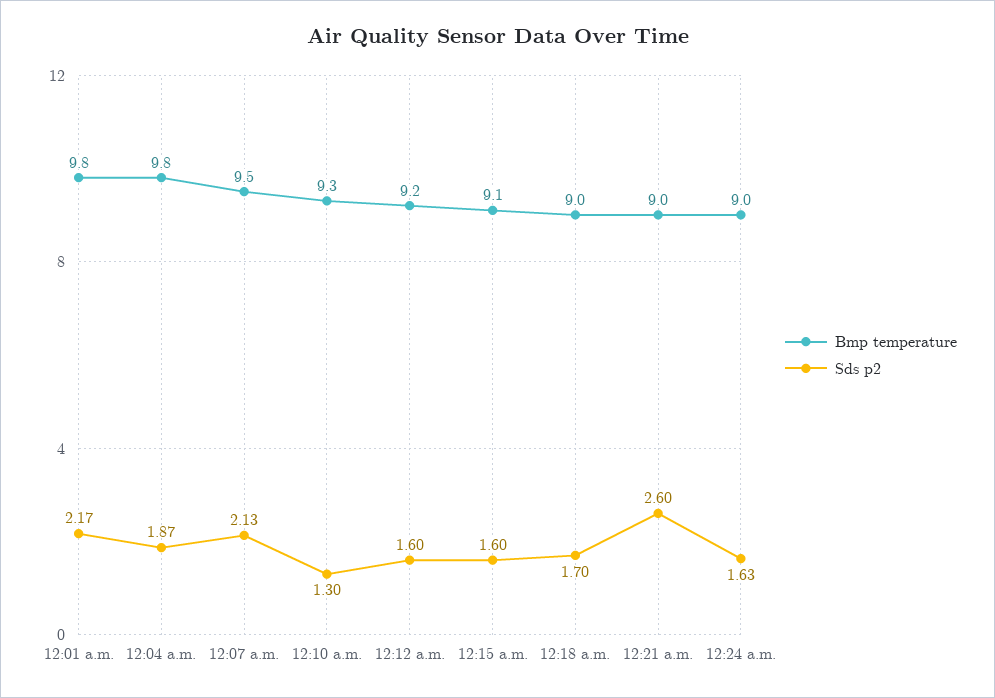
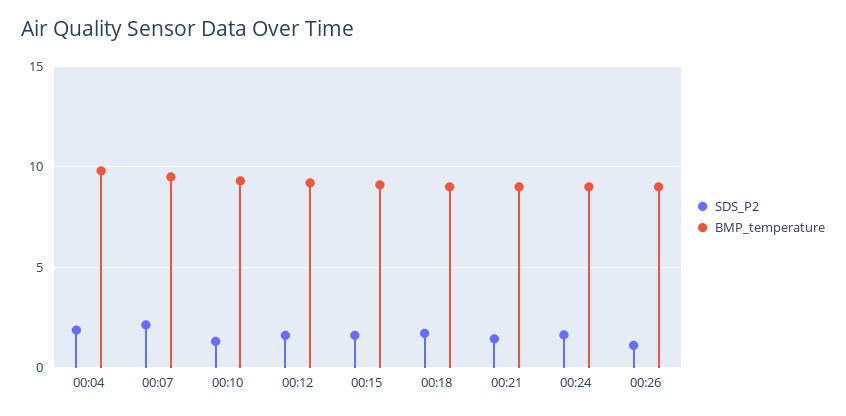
Bmp temperature, 12:01 a.m.: 9.8 -> none
Sds p2, 12:01 a.m.: 2.17 -> none
Sds p2, 12:21 a.m.: 2.6 -> 1.5
Sds p2, 00:26: none -> 1
Bmp temperature, 00:26: none -> 9

